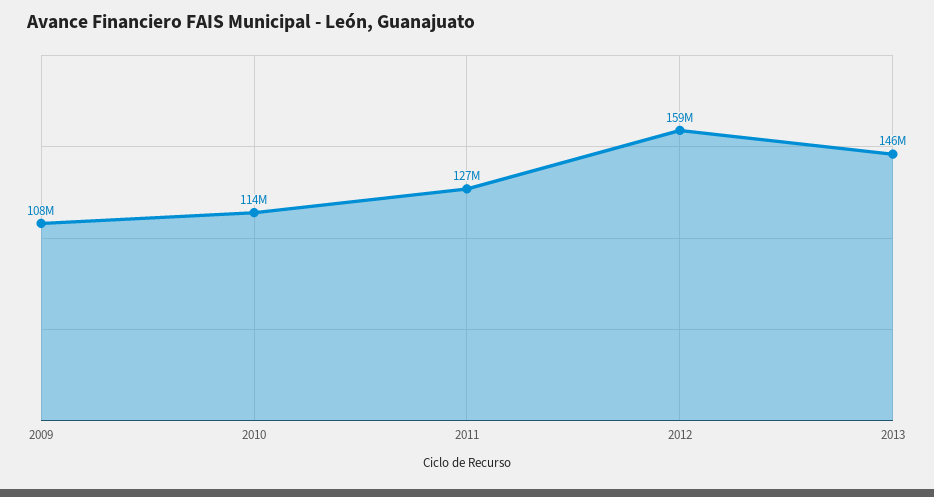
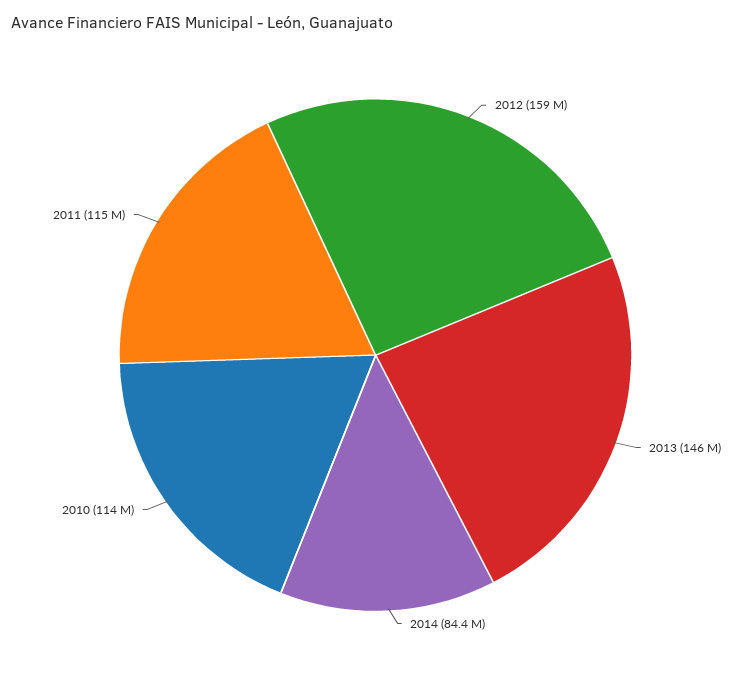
2009: 108000000 -> none
2011: 127000000 -> 115000000
2014: none -> 84400000

